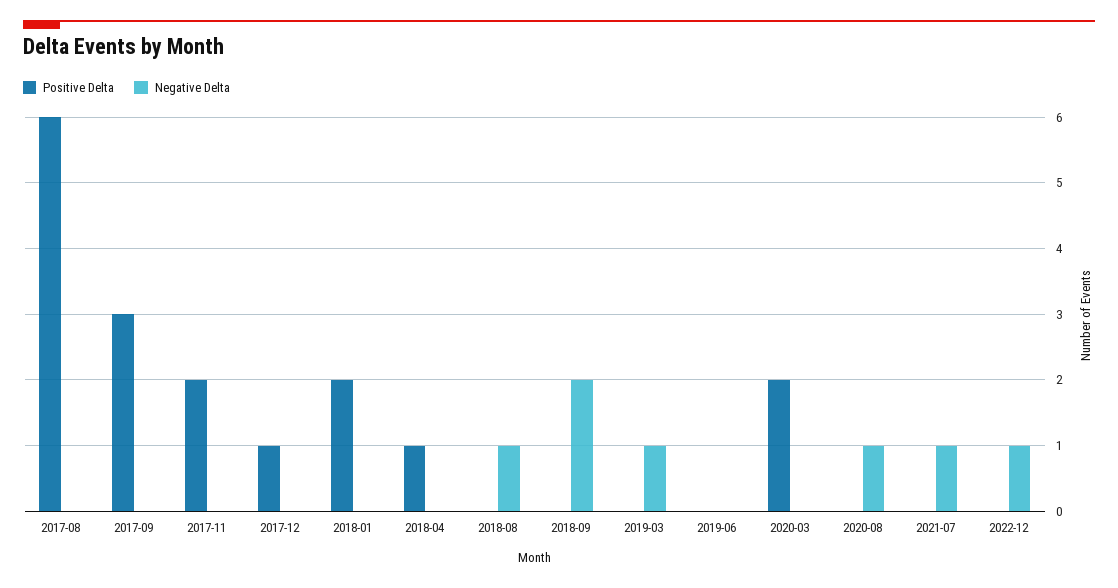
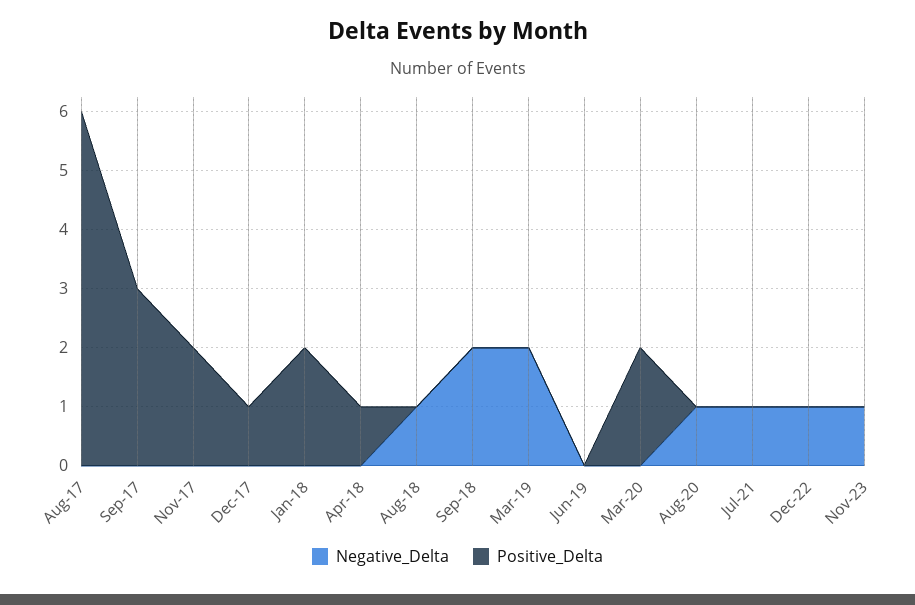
Negative Delta, 2019-03: 1 -> 2
Negative Delta, Nov-23: none -> 1
Positive Delta, Nov-23: none -> 0

